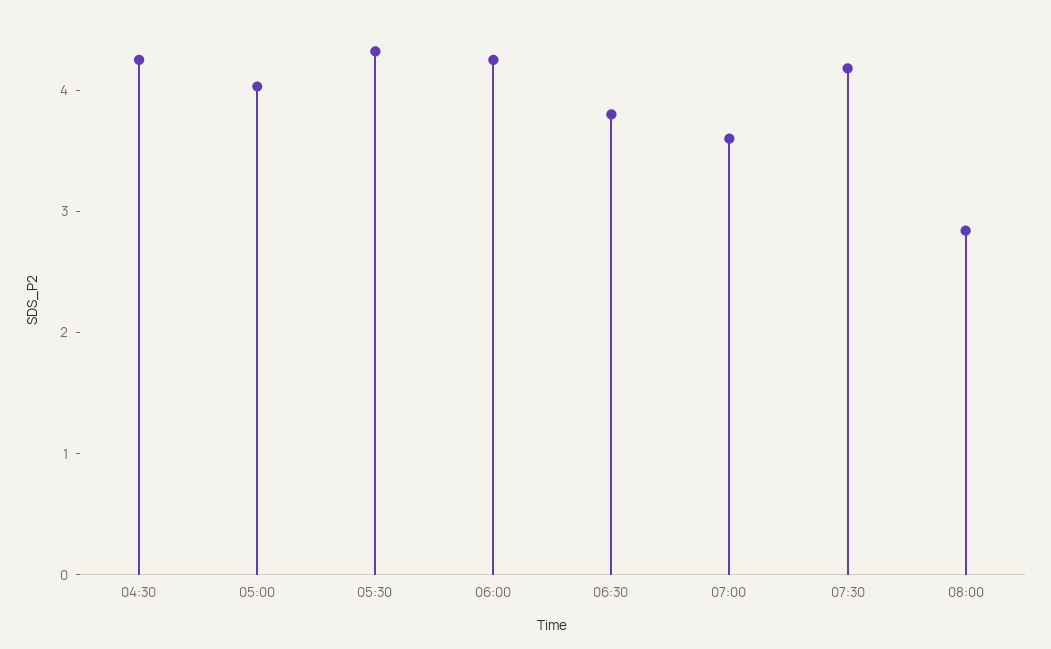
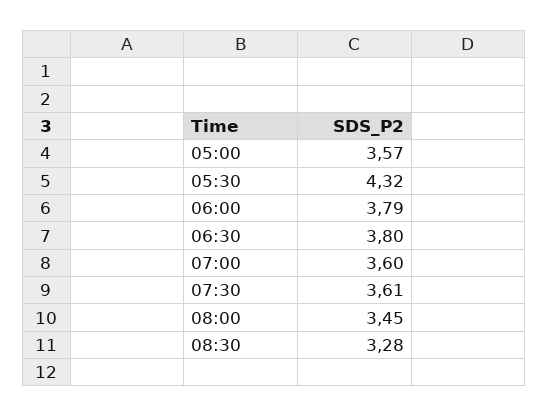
04:30: 4.2 -> none
05:00: 4 -> 3.57
06:00: 4.2 -> 3.79
07:30: 4.2 -> 3.61
08:00: 2.8 -> 3.45
08:30: none -> 3.28

